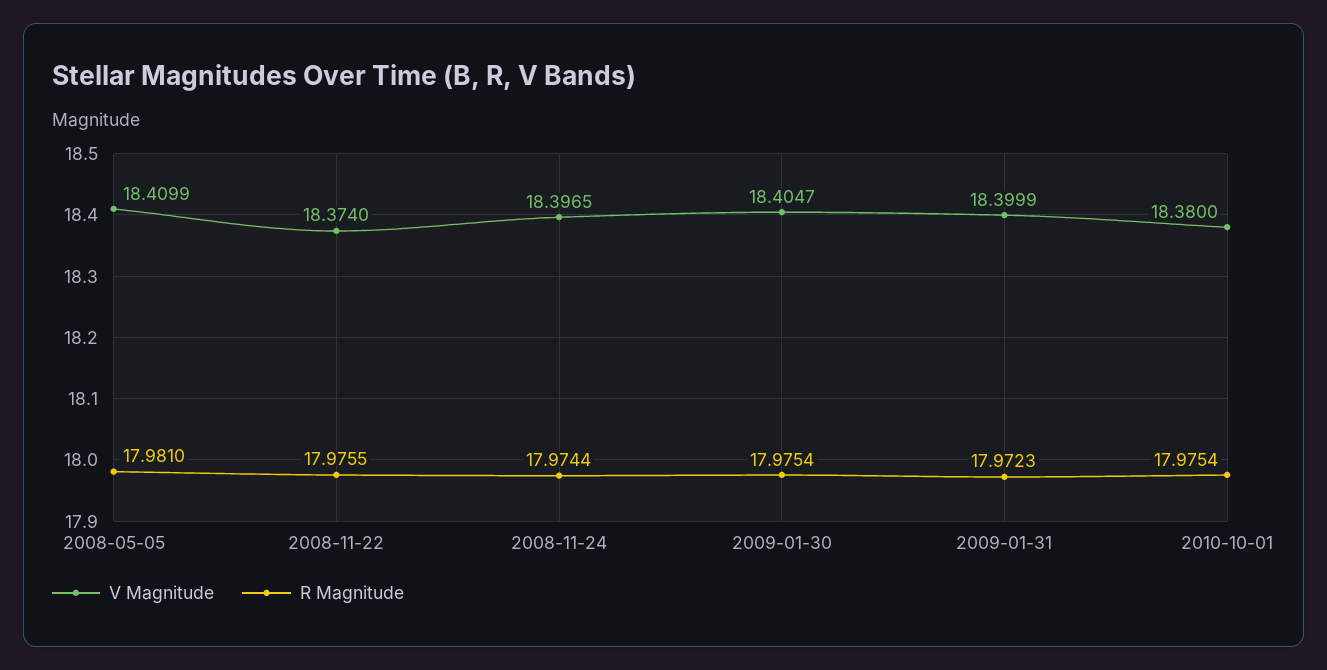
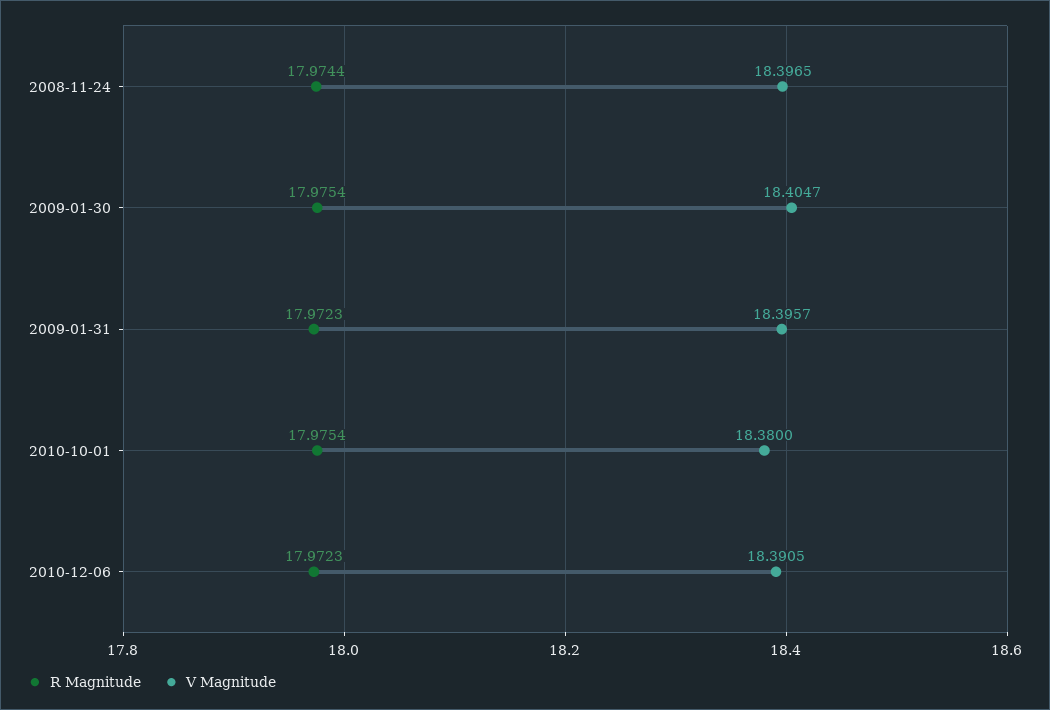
V Magnitude, 2008-05-05: 18.4099 -> none
R Magnitude, 2008-05-05: 17.981 -> none
V Magnitude, 2008-11-22: 18.374 -> none
R Magnitude, 2008-11-22: 17.9755 -> none
V Magnitude, 2009-01-31: 18.3999 -> 18.3957
R Magnitude, 2010-12-06: none -> 17.9723
V Magnitude, 2010-12-06: none -> 18.3905

